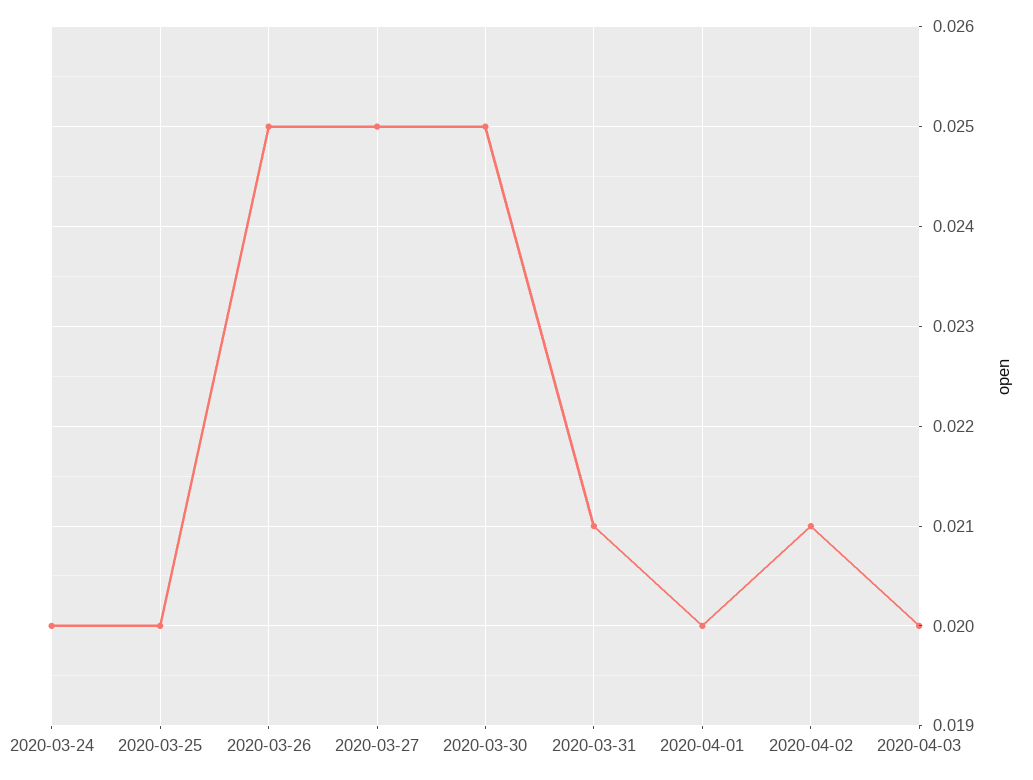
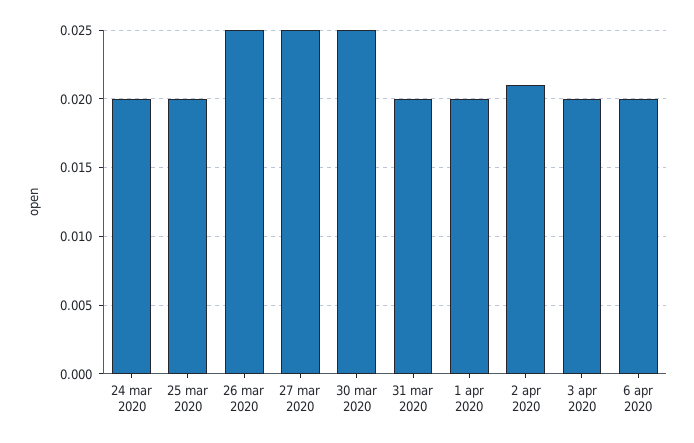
2020-03-31: 0.021 -> 0.02
6 apr 2020: none -> 0.02

